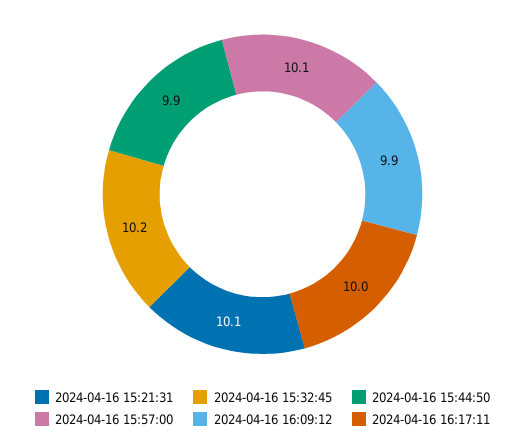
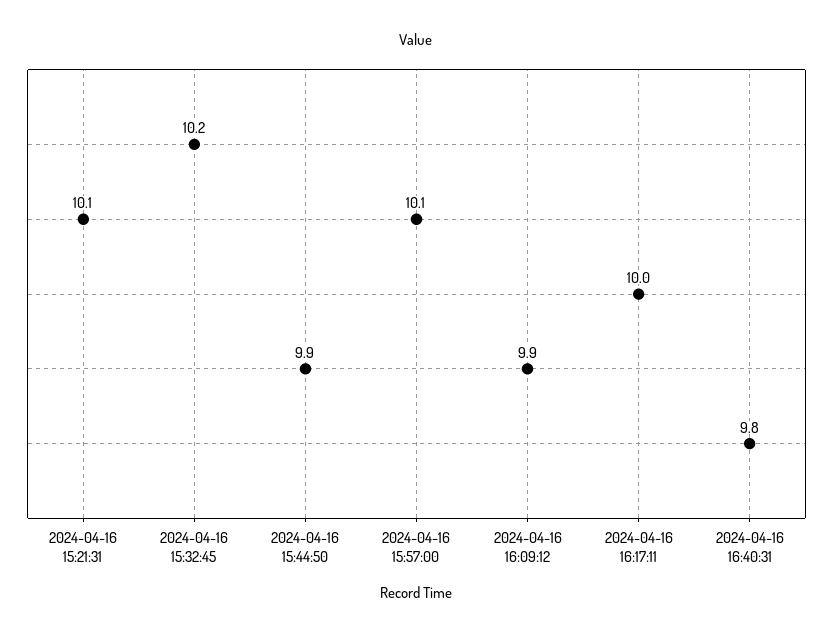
2024-04-16 16:40:31: none -> 9.8

